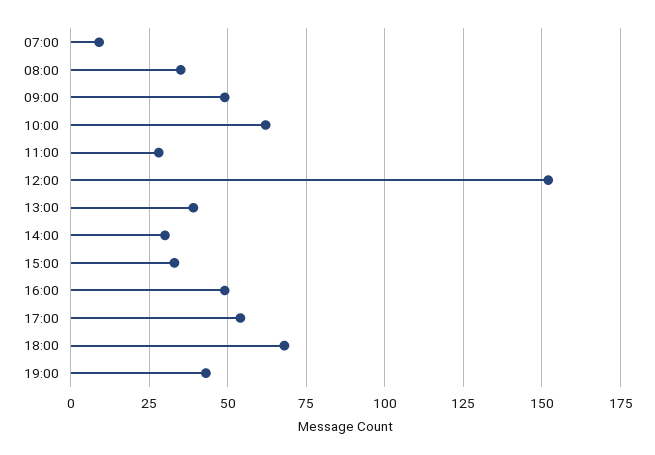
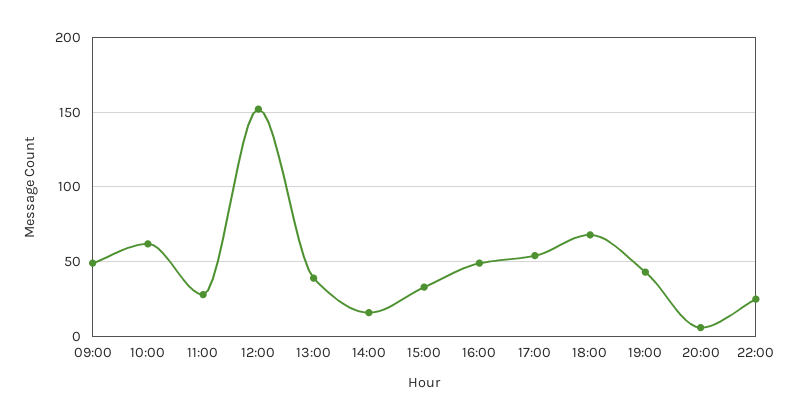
07:00: 10 -> none
08:00: 35 -> none
14:00: 30 -> 15
20:00: none -> 5
22:00: none -> 25

